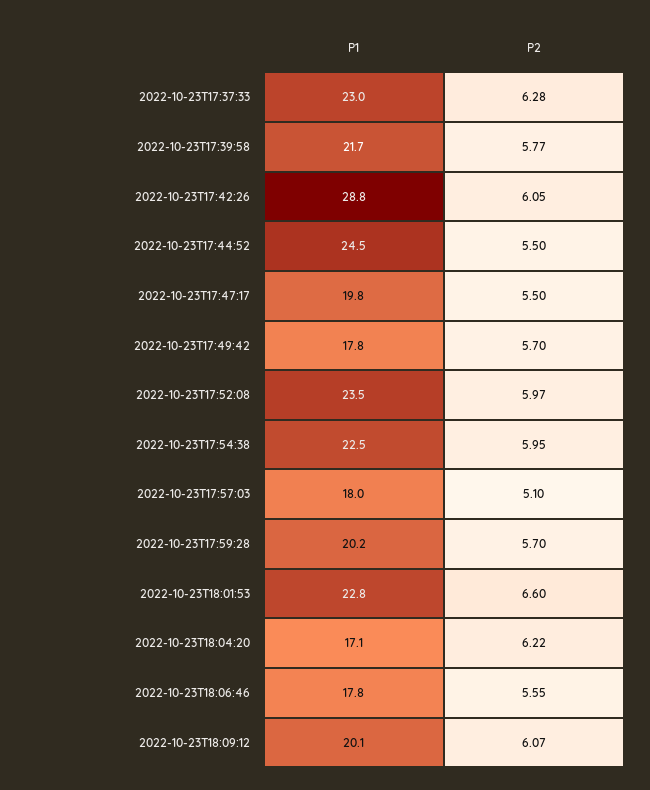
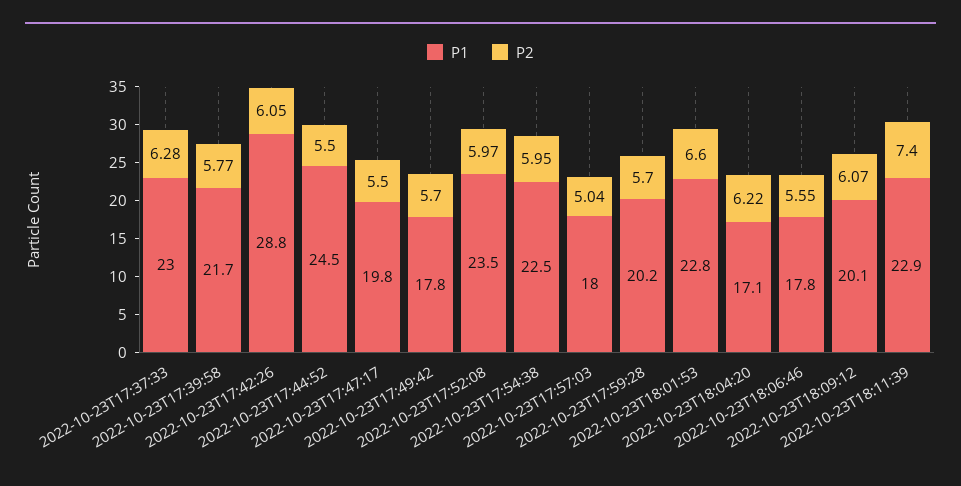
P2, 2022-10-23T17:57:03: 5.1 -> 5.04
P1, 2022-10-23T18:11:39: none -> 22.9
P2, 2022-10-23T18:11:39: none -> 7.4

